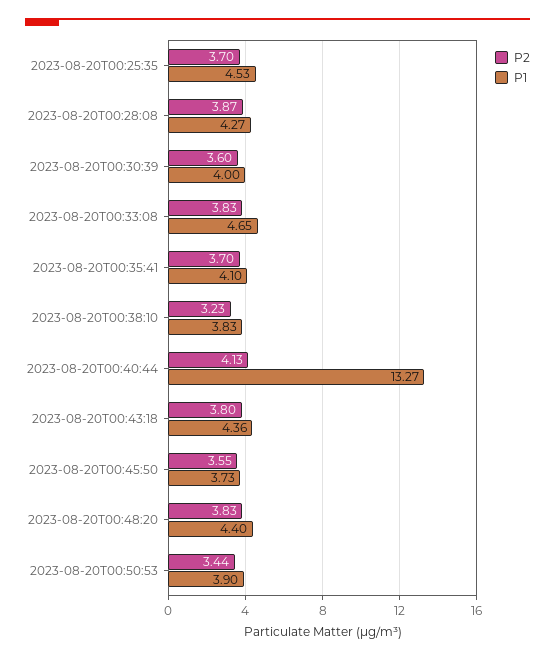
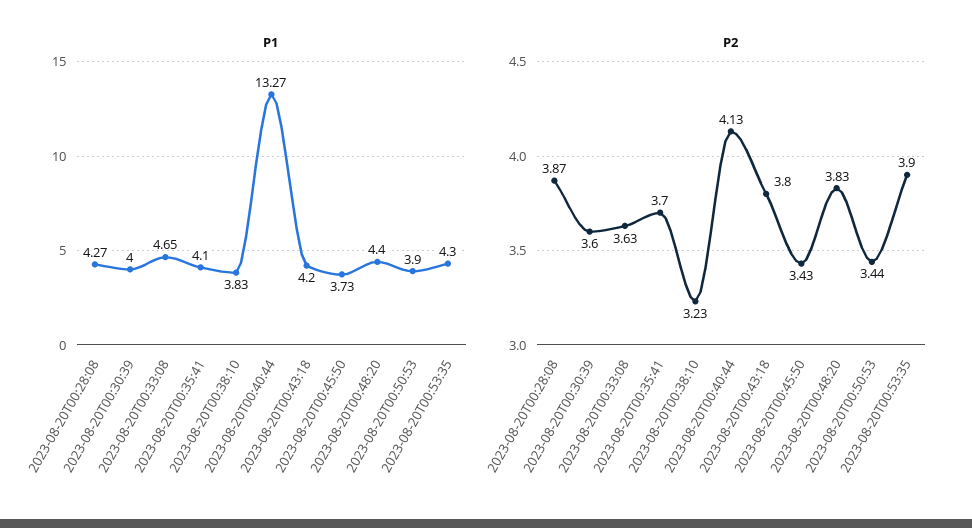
P2, 2023-08-20T00:25:35: 3.7 -> none
P1, 2023-08-20T00:25:35: 4.53 -> none
P2, 2023-08-20T00:33:08: 3.83 -> 3.63
P1, 2023-08-20T00:43:18: 4.36 -> 4.2
P2, 2023-08-20T00:45:50: 3.55 -> 3.43
P1, 2023-08-20T00:53:35: none -> 4.3
P2, 2023-08-20T00:53:35: none -> 3.9

